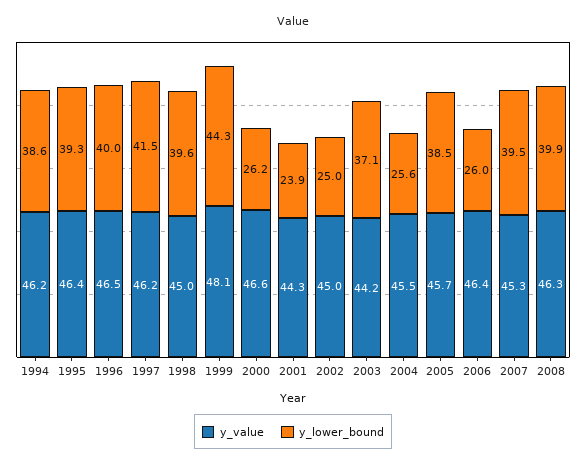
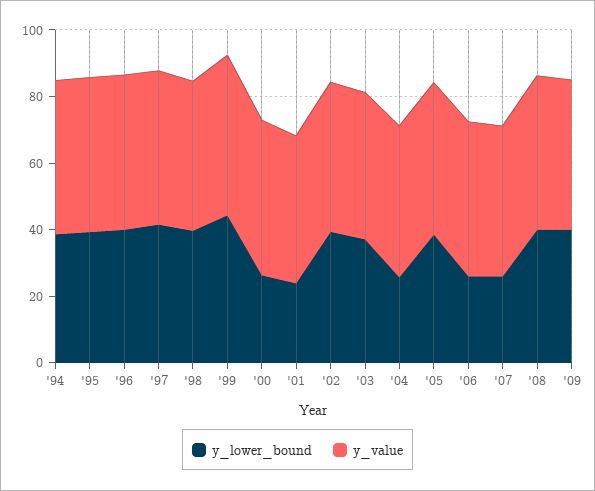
y_lower_bound, 2002: 25 -> 40
y_lower_bound, 2007: 39.5 -> 25
y_lower_bound, '09: none -> 40
y_value, '09: none -> 45

